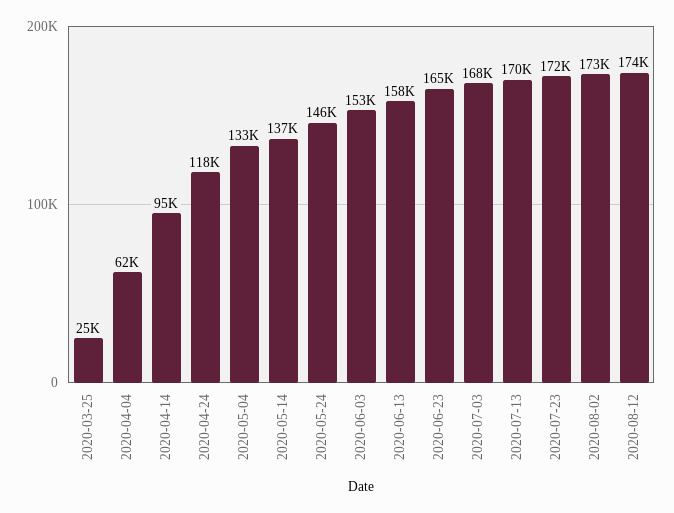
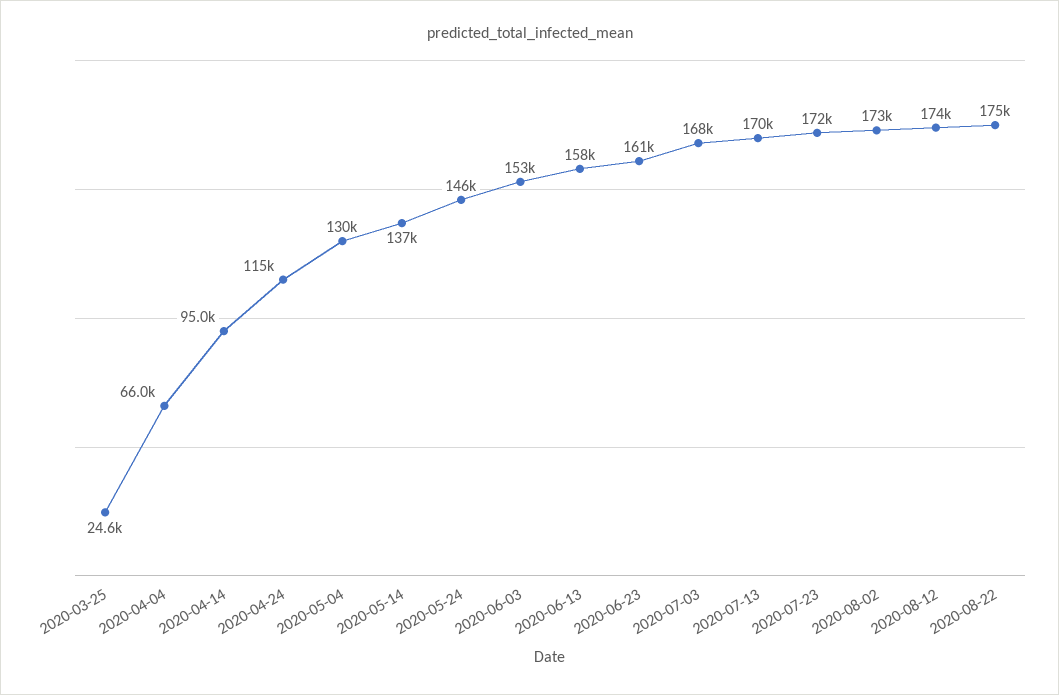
2020-04-04: 62000 -> 66000
2020-04-24: 118000 -> 115000
2020-05-04: 133000 -> 130000
2020-06-23: 165000 -> 161000
2020-08-22: none -> 175000

